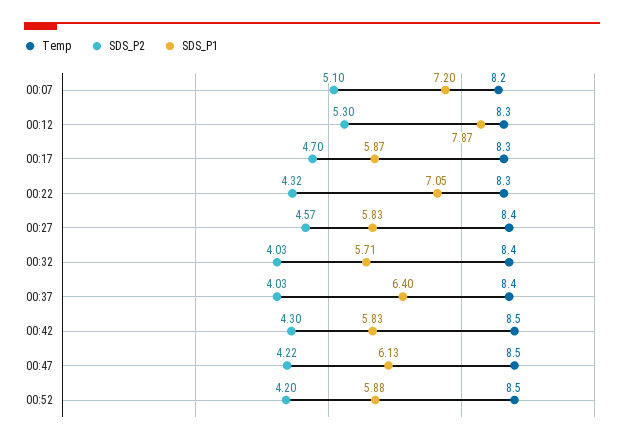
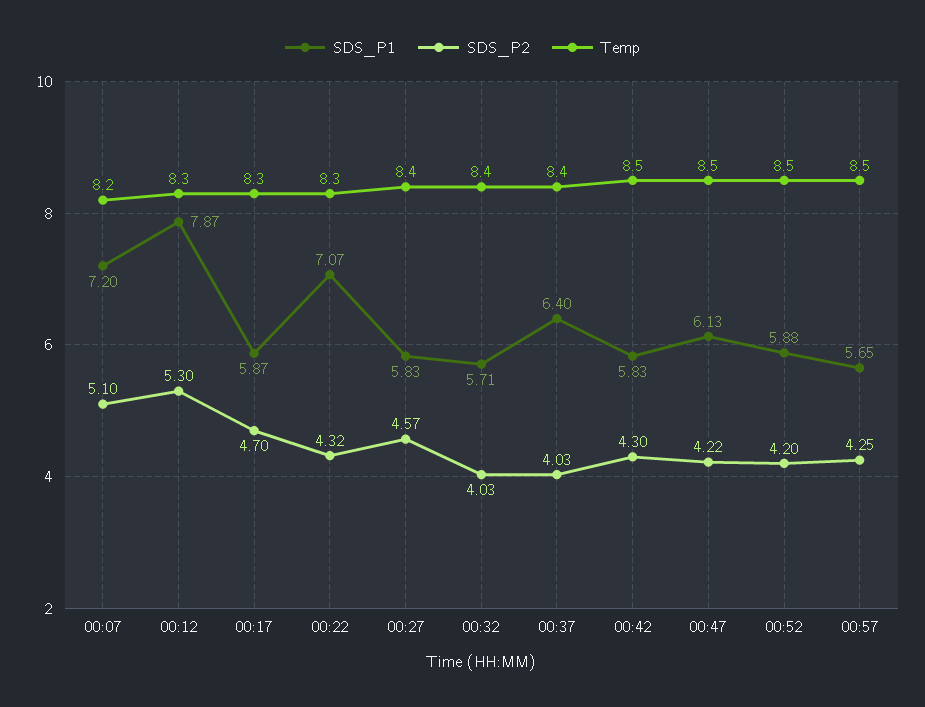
SDS_P1, 00:22: 7.05 -> 7.07
SDS_P1, 00:57: none -> 5.65
SDS_P2, 00:57: none -> 4.25
Temp, 00:57: none -> 8.5

